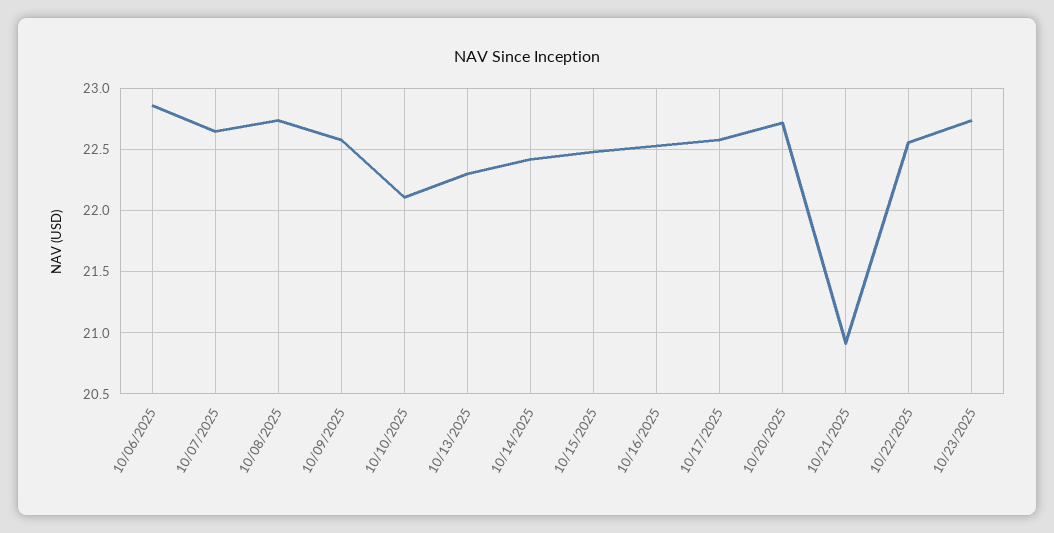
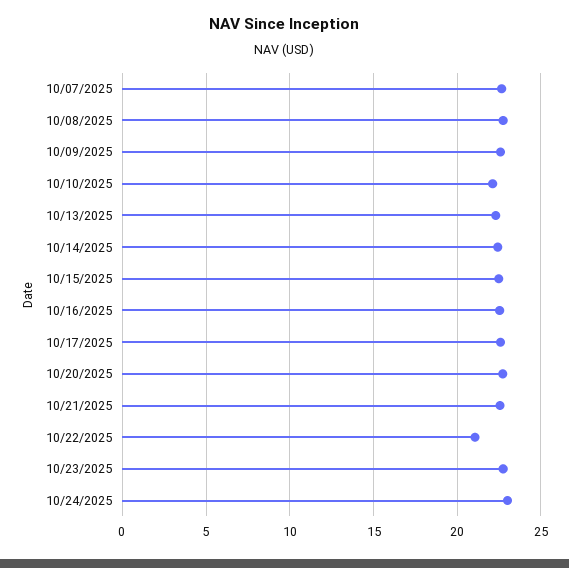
10/06/2025: 22.85 -> none
10/21/2025: 20.9 -> 22.5
10/22/2025: 22.55 -> 21
10/24/2025: none -> 23

